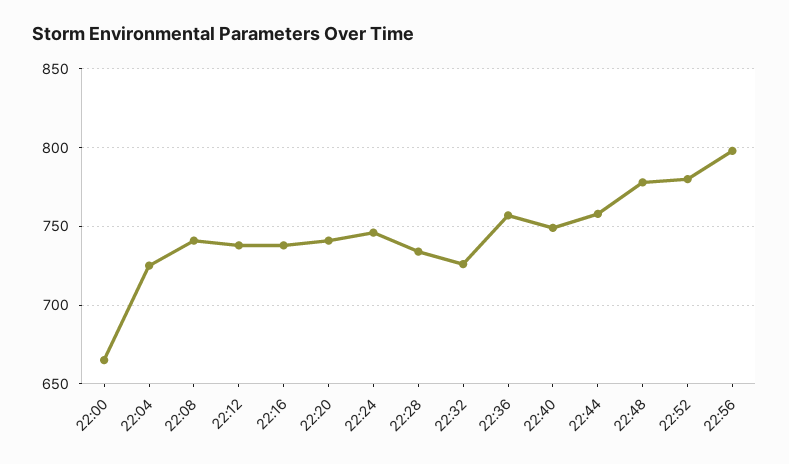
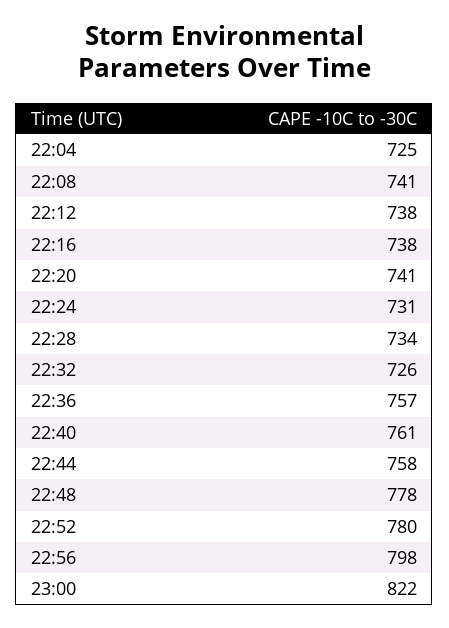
22:00: 665 -> none
22:24: 745 -> 731
22:40: 750 -> 761
23:00: none -> 822

